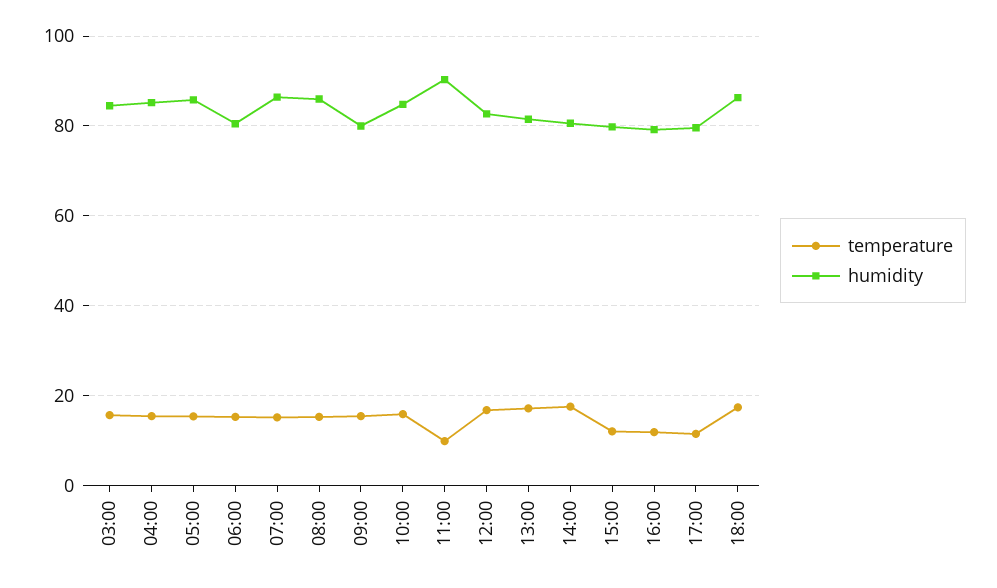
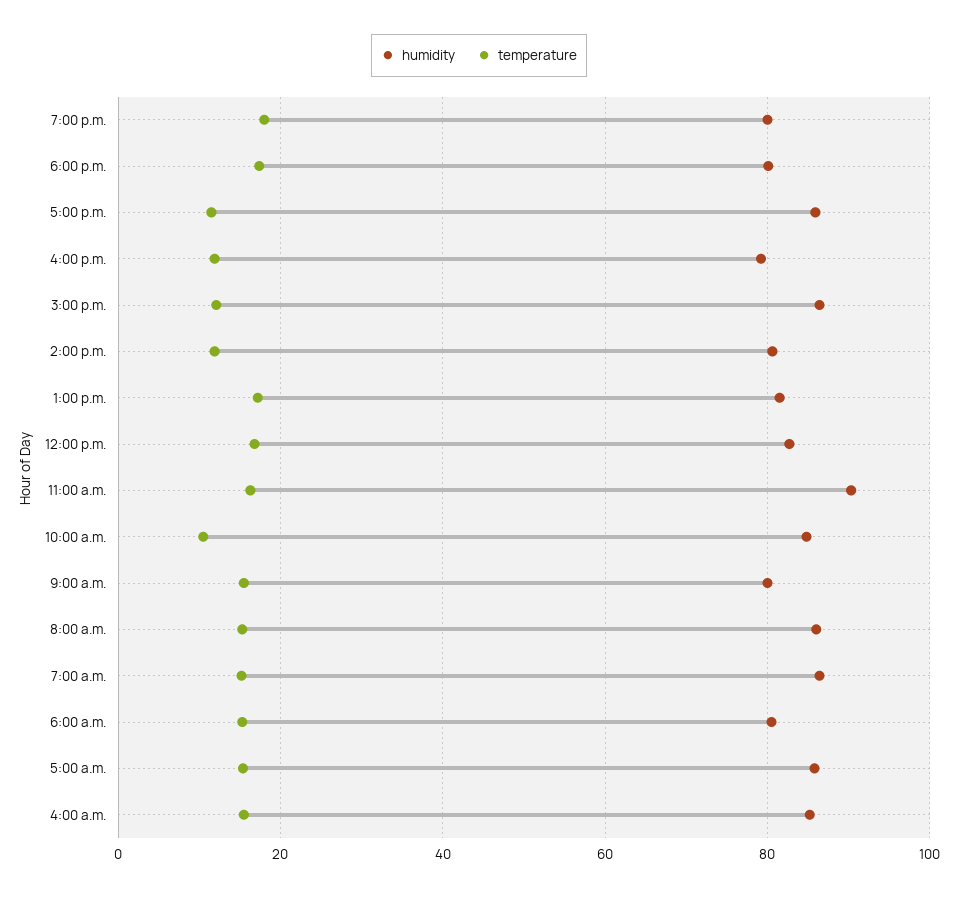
temperature, 03:00: 16 -> none
humidity, 03:00: 84 -> none
temperature, 10:00: 16 -> 10
temperature, 11:00: 10 -> 16
temperature, 14:00: 18 -> 12
humidity, 15:00: 80 -> 86
humidity, 17:00: 80 -> 86
humidity, 18:00: 86 -> 80
humidity, 7:00 p.m.: none -> 80
temperature, 7:00 p.m.: none -> 18

